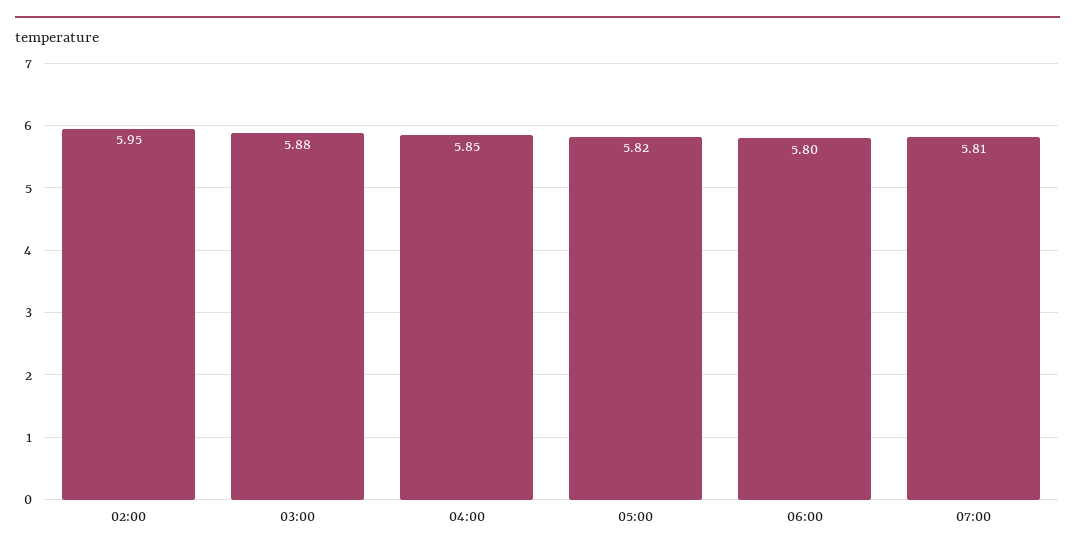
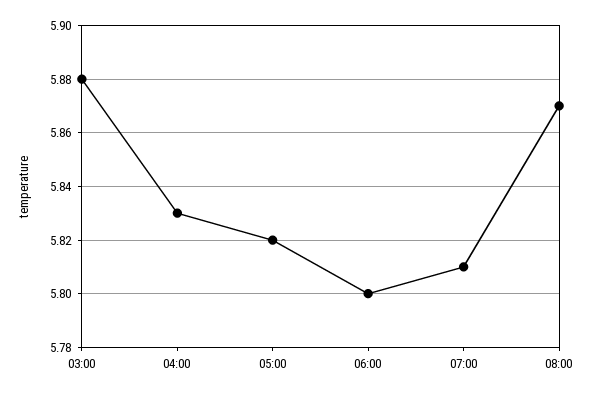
02:00: 5.95 -> none
04:00: 5.85 -> 5.83
08:00: none -> 5.87

